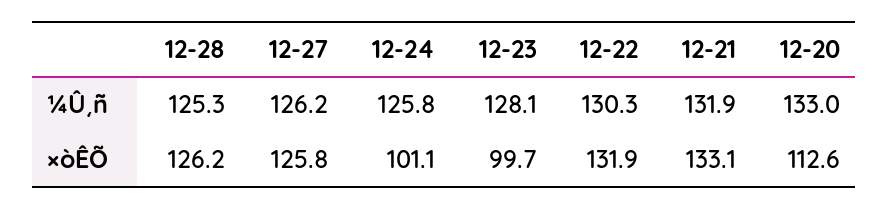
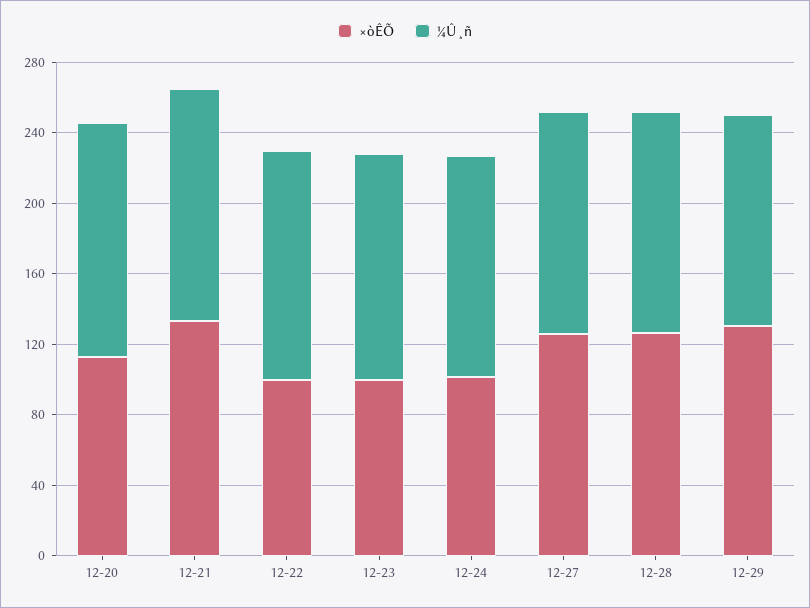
×òÊÕ, 12-22: 131.9 -> 100
×òÊÕ, 12-29: none -> 130
¼Û¸ñ, 12-29: none -> 120

